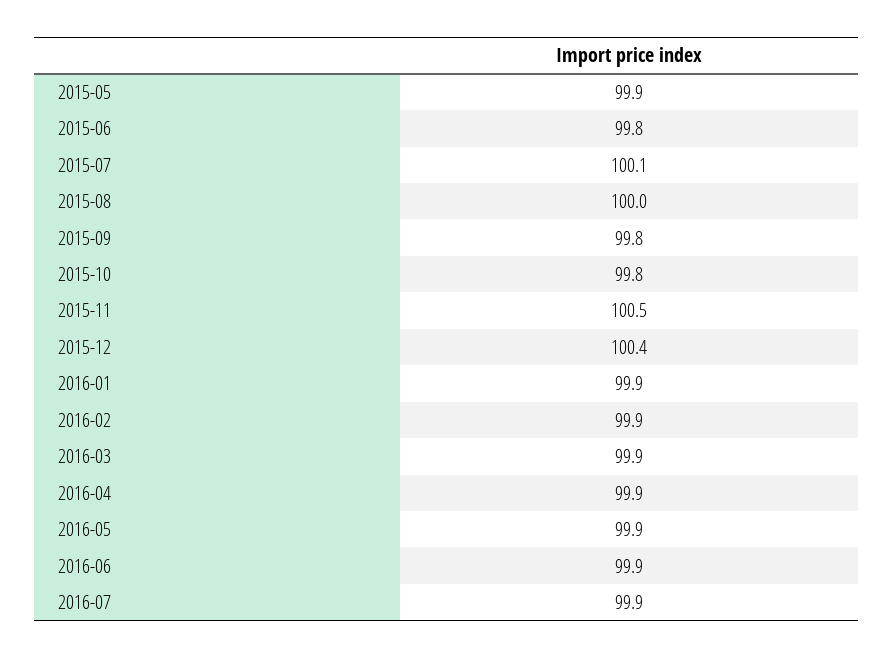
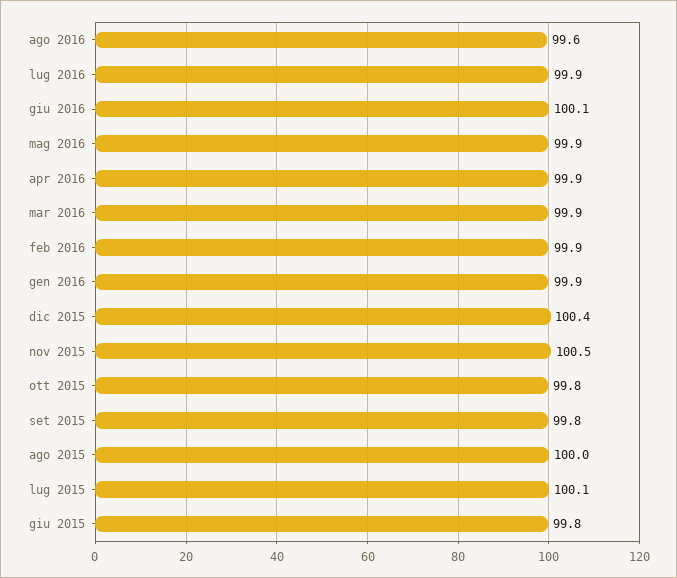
2015-05: 99.9 -> none
2016-06: 99.9 -> 100.1
ago 2016: none -> 99.6

